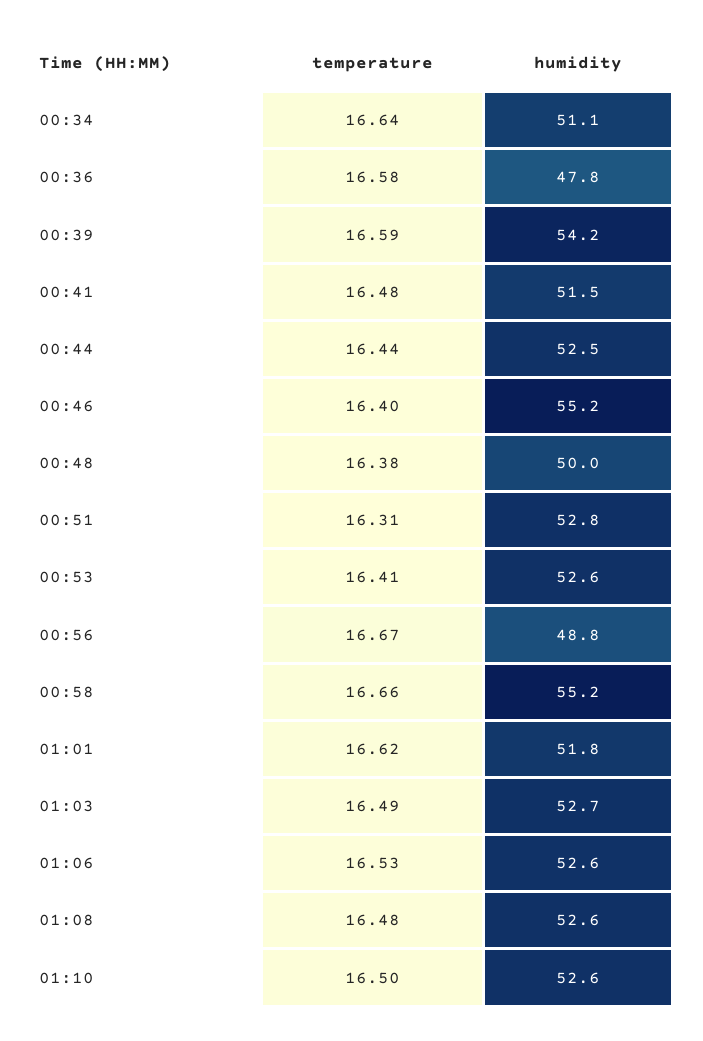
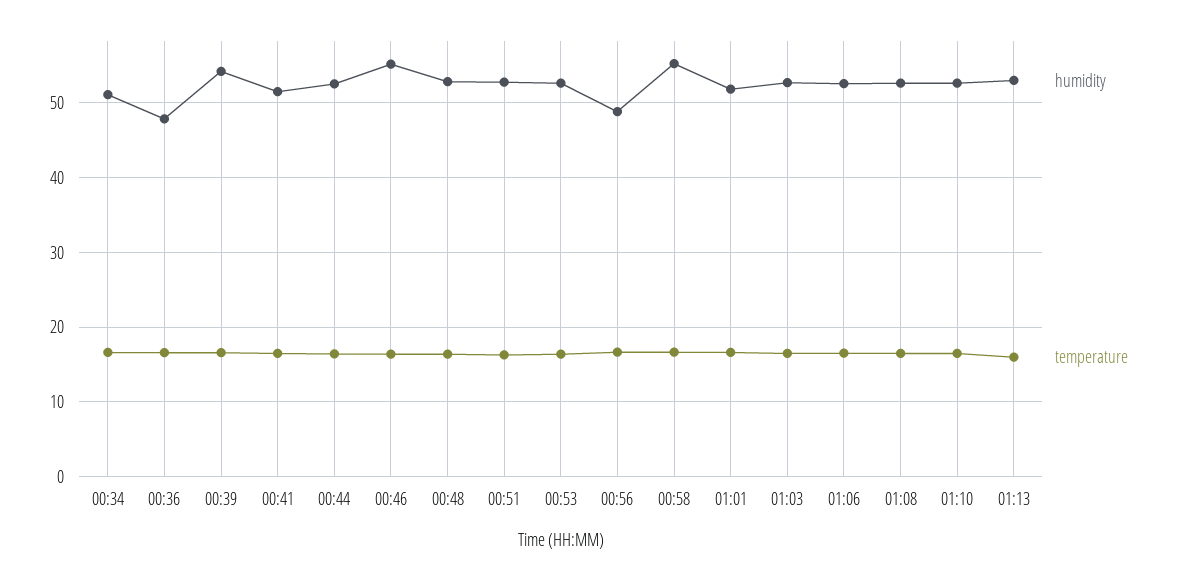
humidity, 00:48: 50 -> 53
humidity, 01:13: none -> 53
temperature, 01:13: none -> 16

